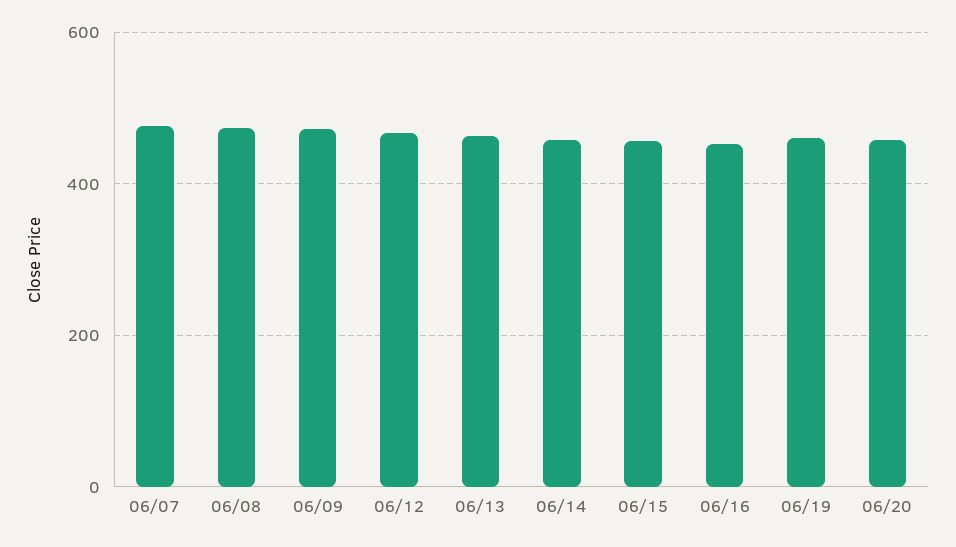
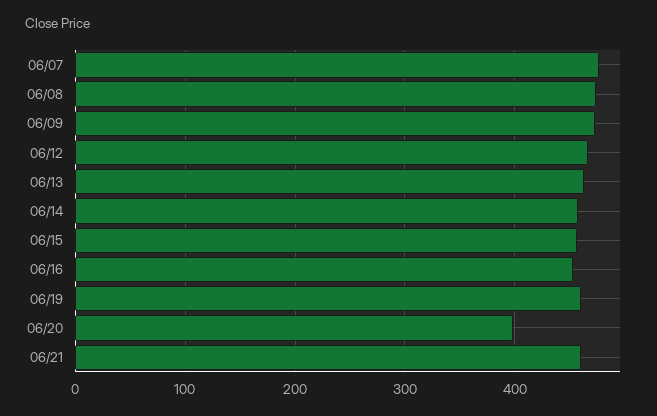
06/20: 460 -> 400
06/21: none -> 460

